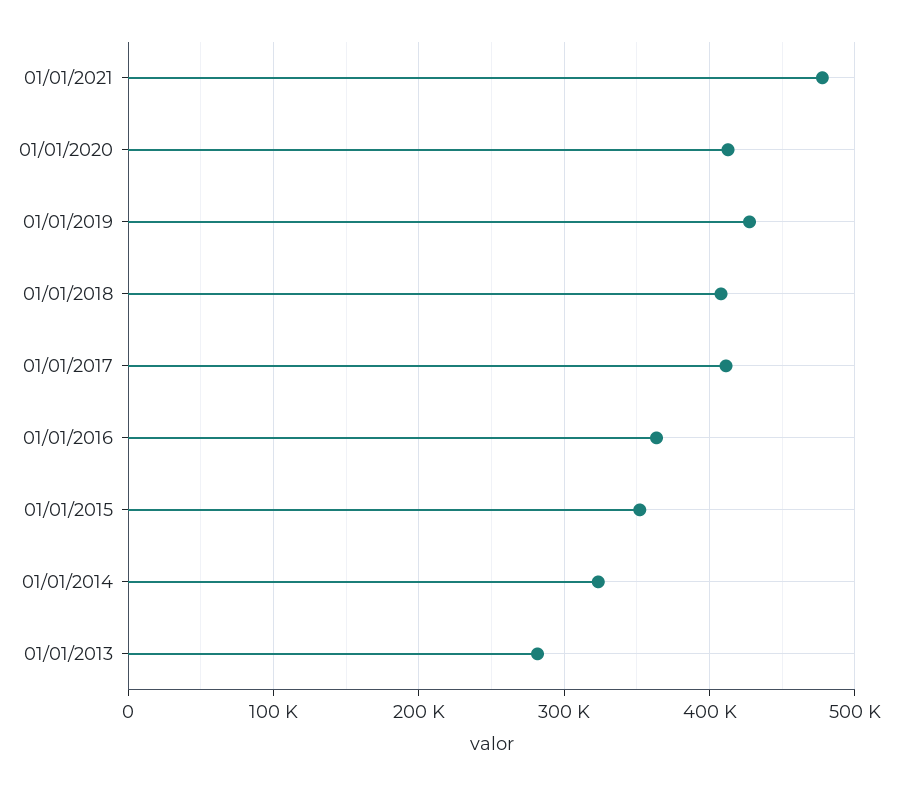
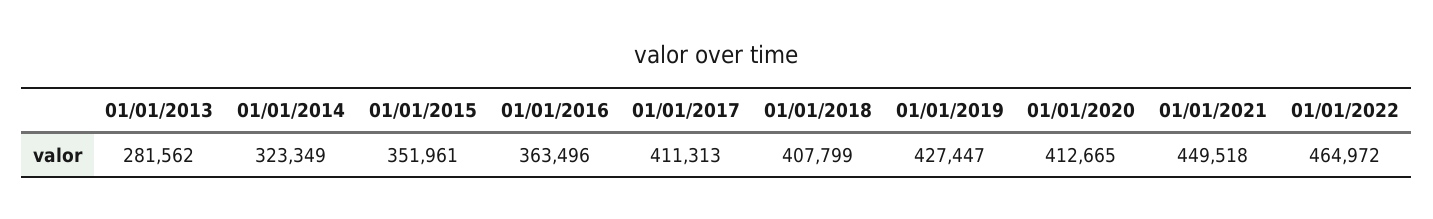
01/01/2021: 480000 -> 449518
01/01/2022: none -> 464972

